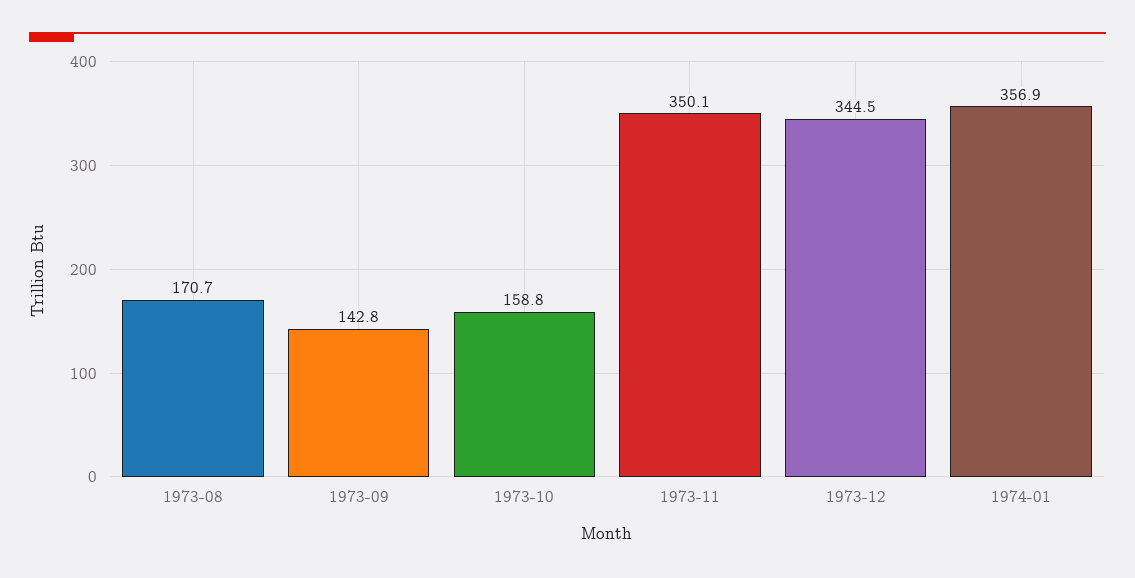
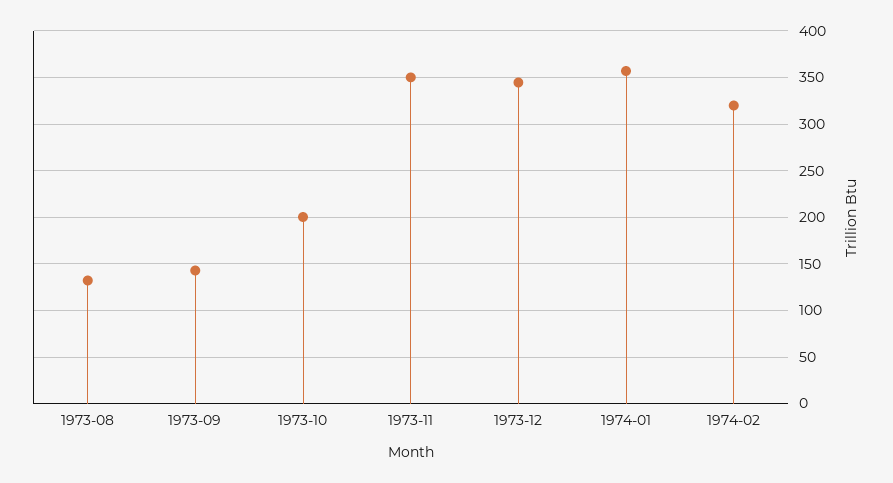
1973-08: 170.7 -> 130
1973-10: 158.8 -> 200
1974-02: none -> 320

